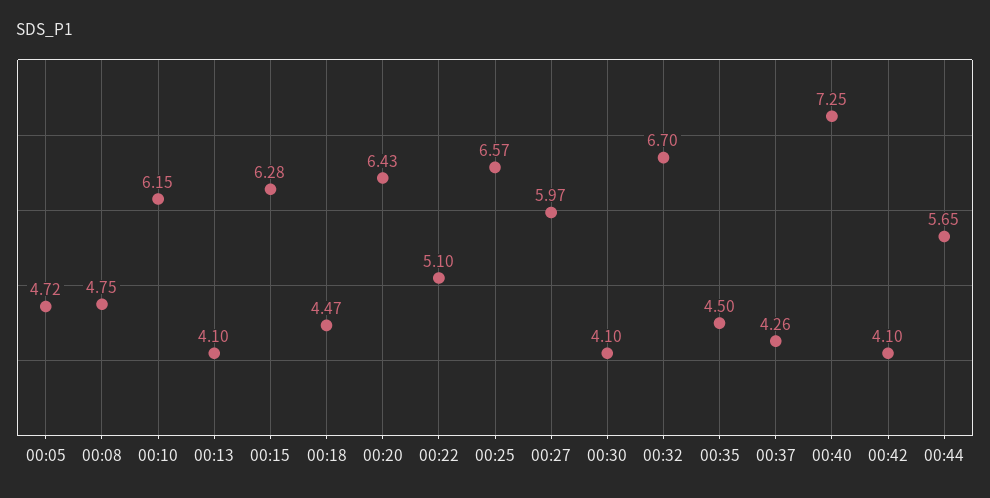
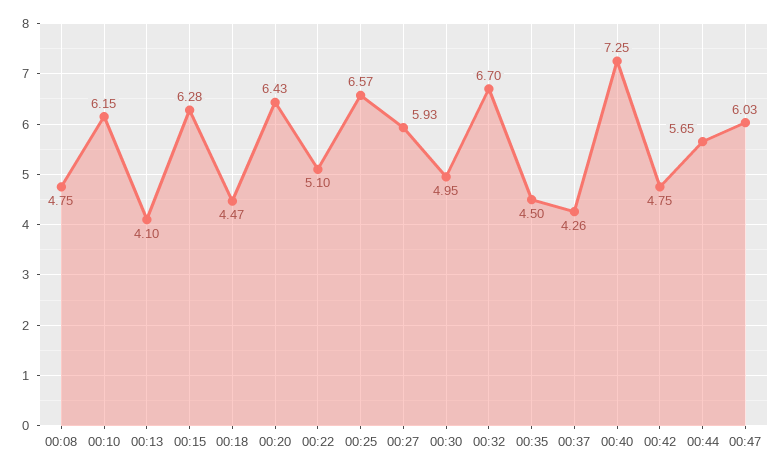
00:05: 4.72 -> none
00:27: 5.97 -> 5.93
00:30: 4.1 -> 4.95
00:42: 4.1 -> 4.75
00:47: none -> 6.03

